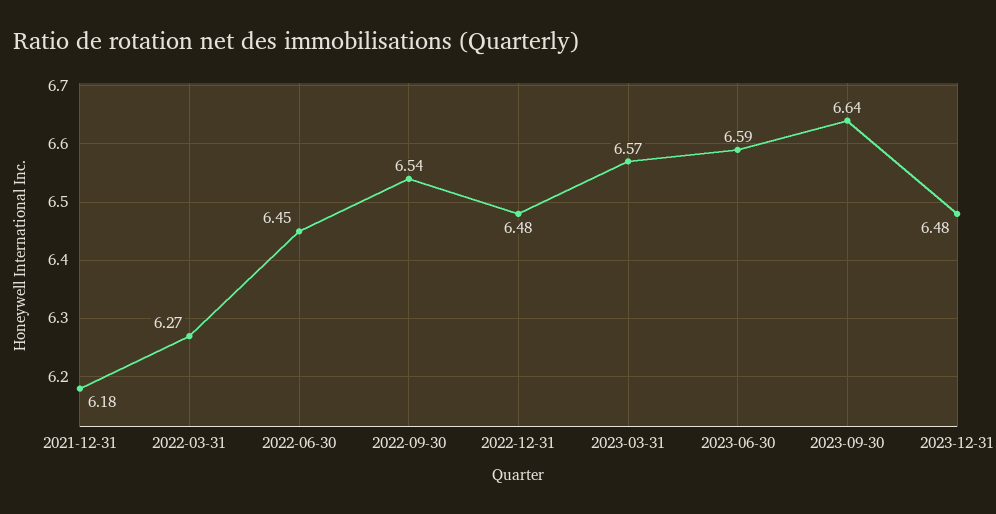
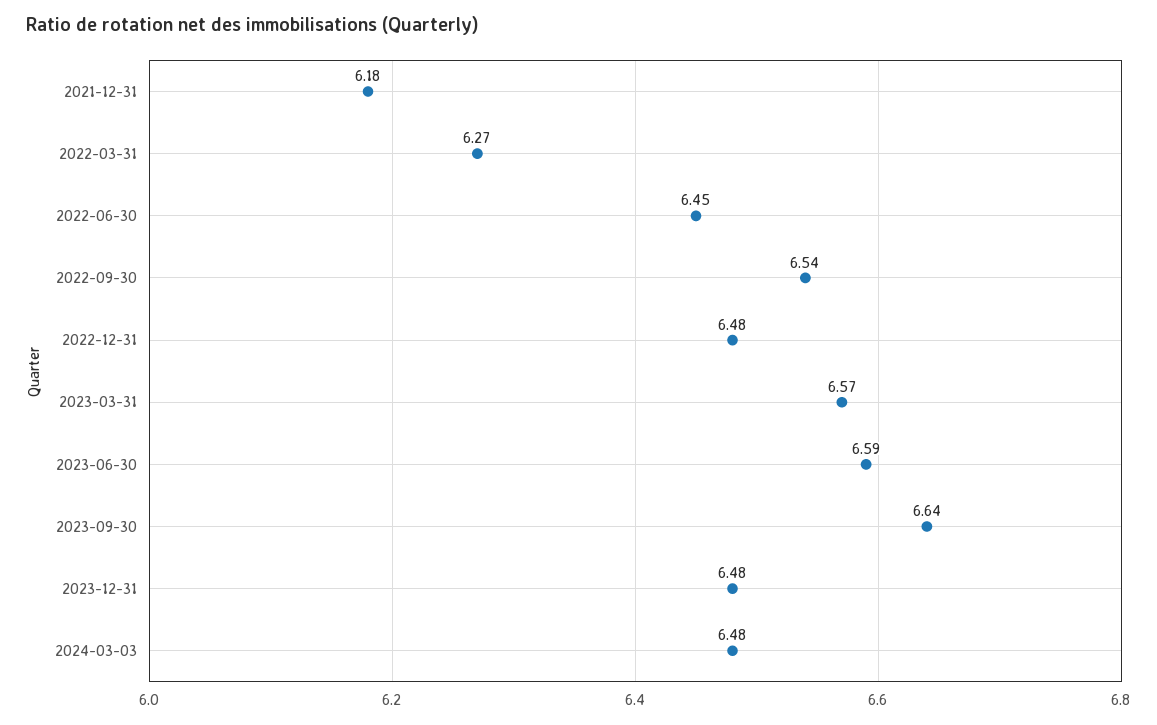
2024-03-03: none -> 6.48

